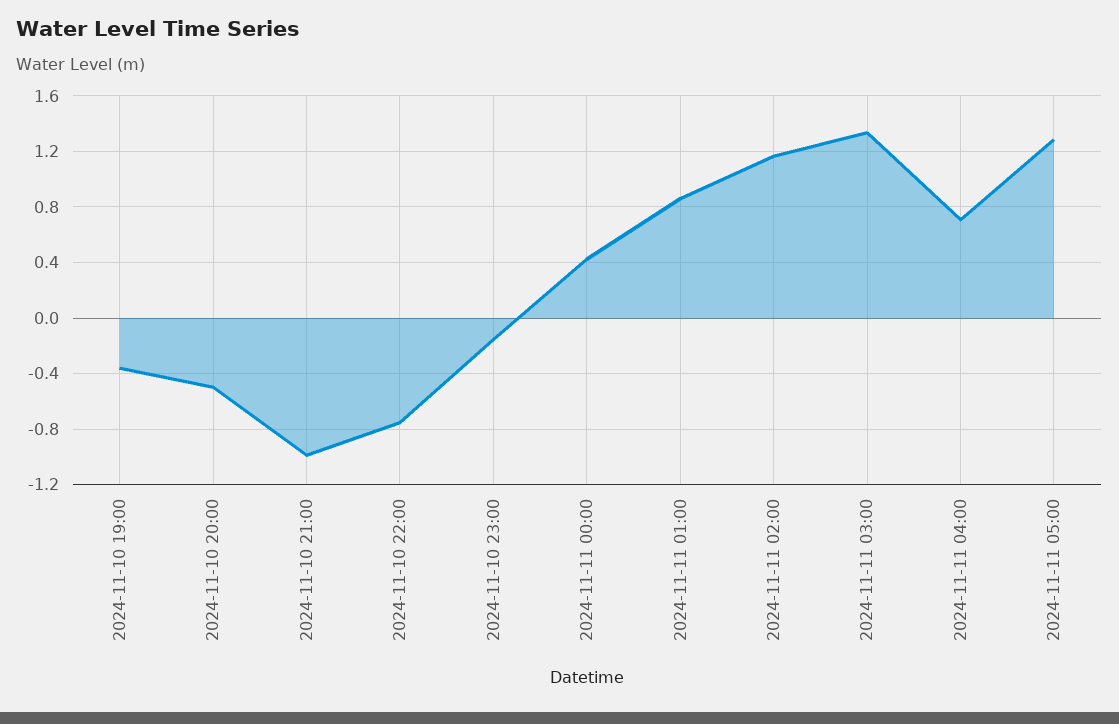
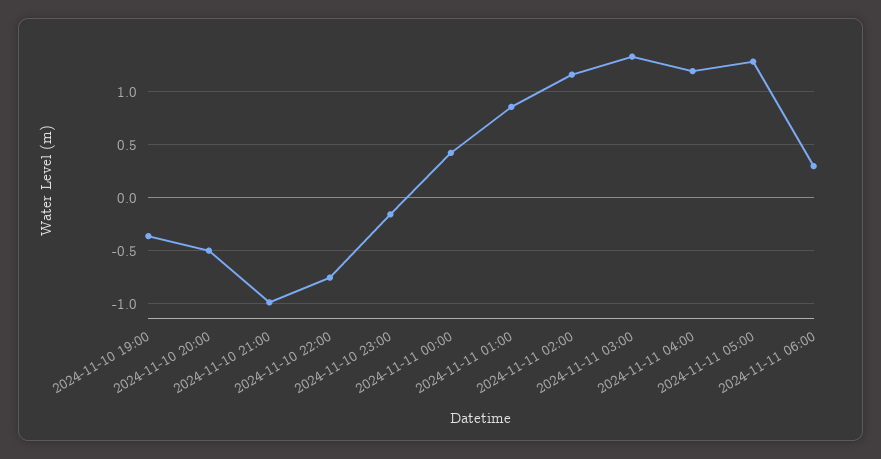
2024-11-11 04:00: 0.7 -> 1.2
2024-11-11 06:00: none -> 0.3

